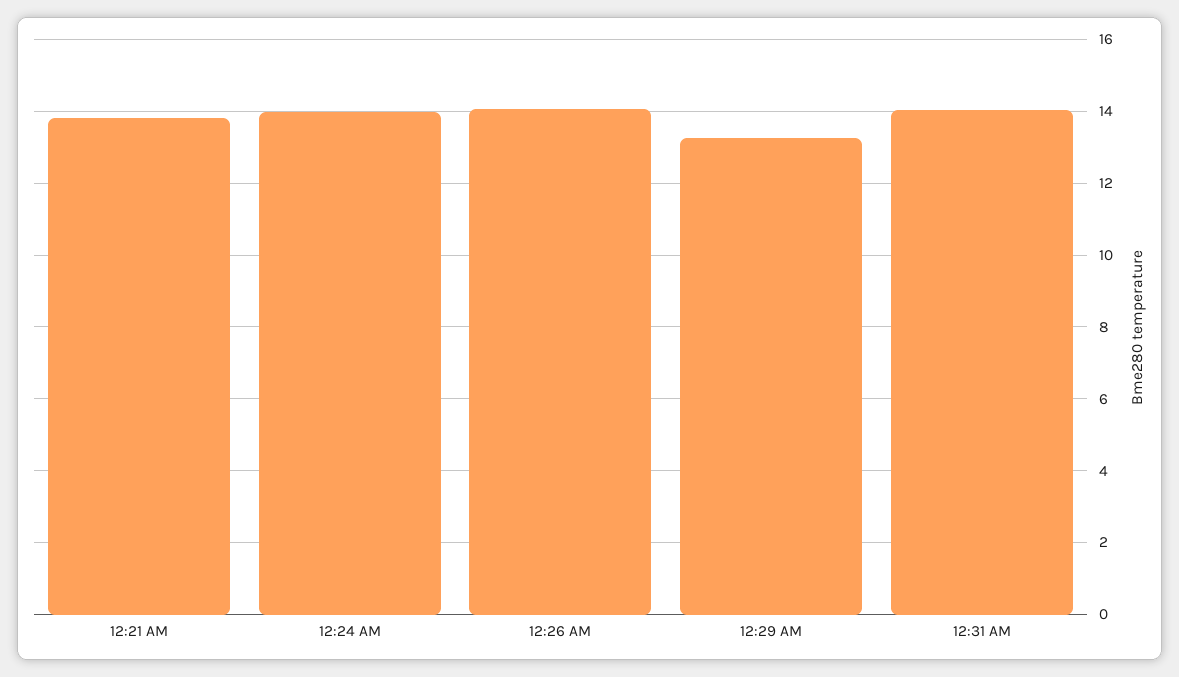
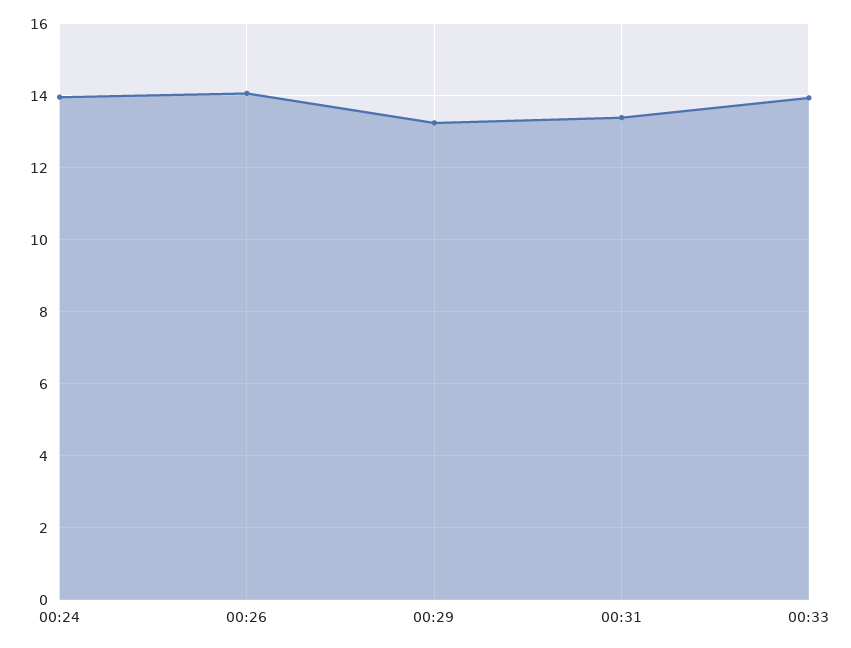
12:21 AM: 13.8 -> none
12:31 AM: 14 -> 13.4
00:33: none -> 14

